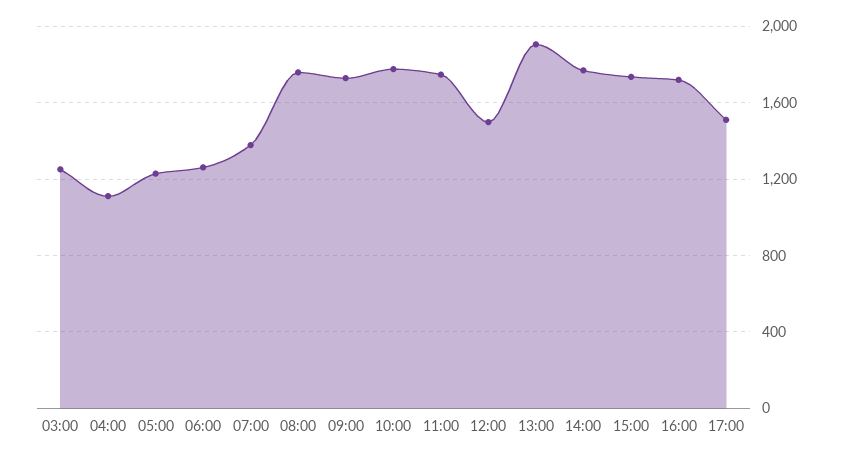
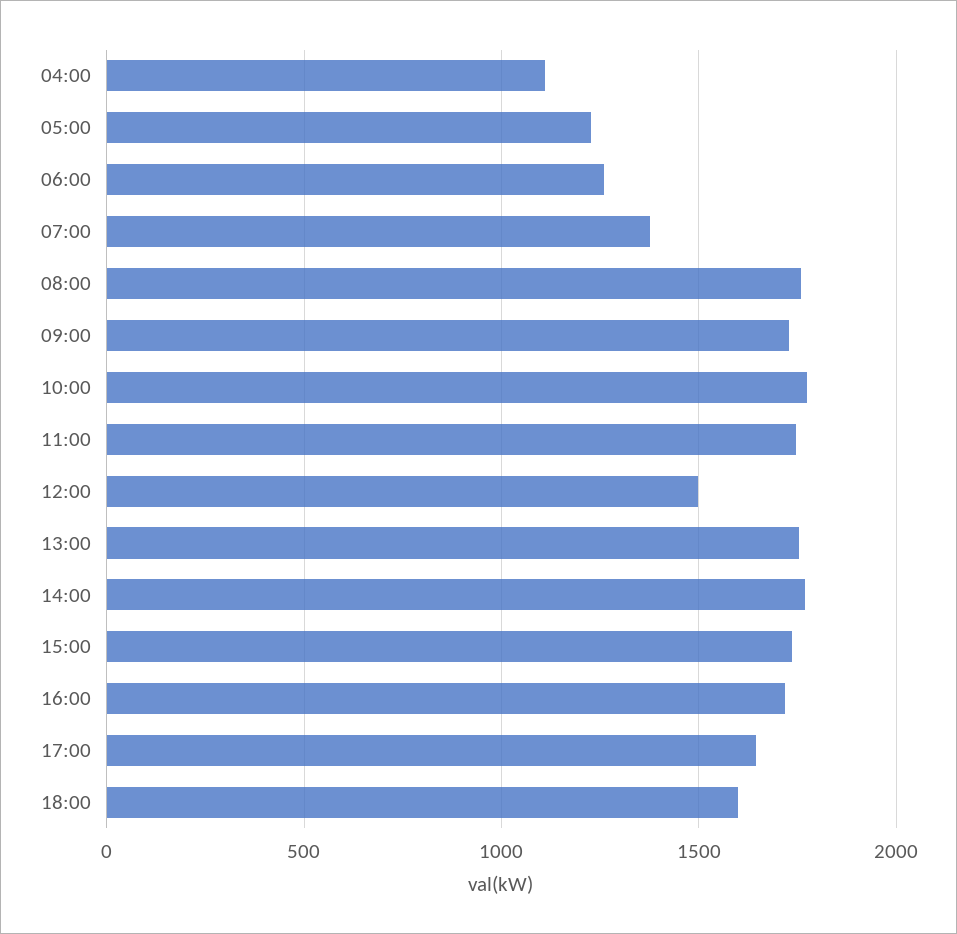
03:00: 1250 -> none
13:00: 1900 -> 1750
17:00: 1500 -> 1650
18:00: none -> 1600

